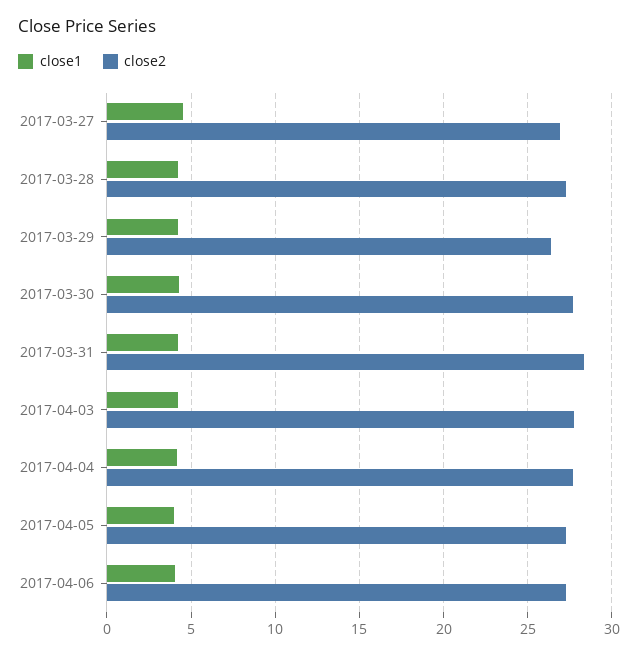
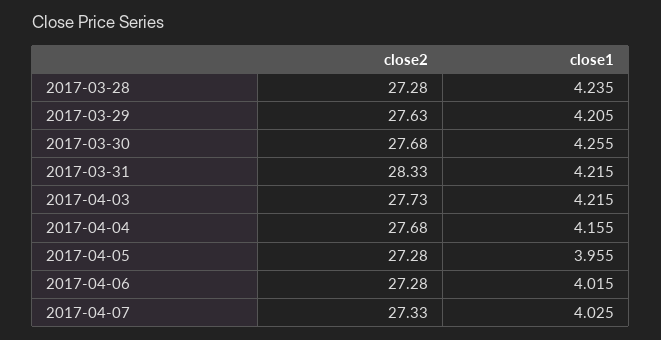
close1, 2017-03-27: 4.5 -> none
close2, 2017-03-27: 27 -> none
close2, 2017-03-29: 26.5 -> 27.63
close2, 2017-04-07: none -> 27.33
close1, 2017-04-07: none -> 4.025

